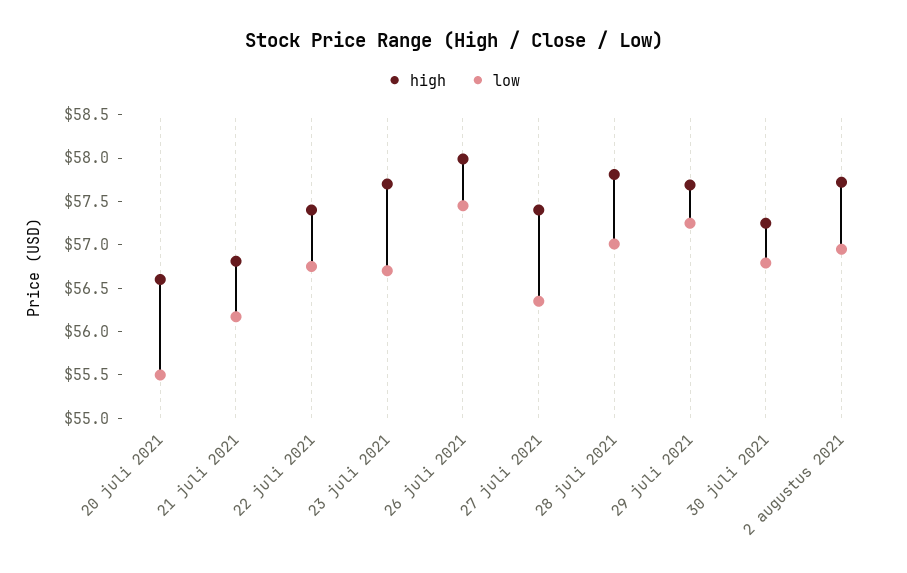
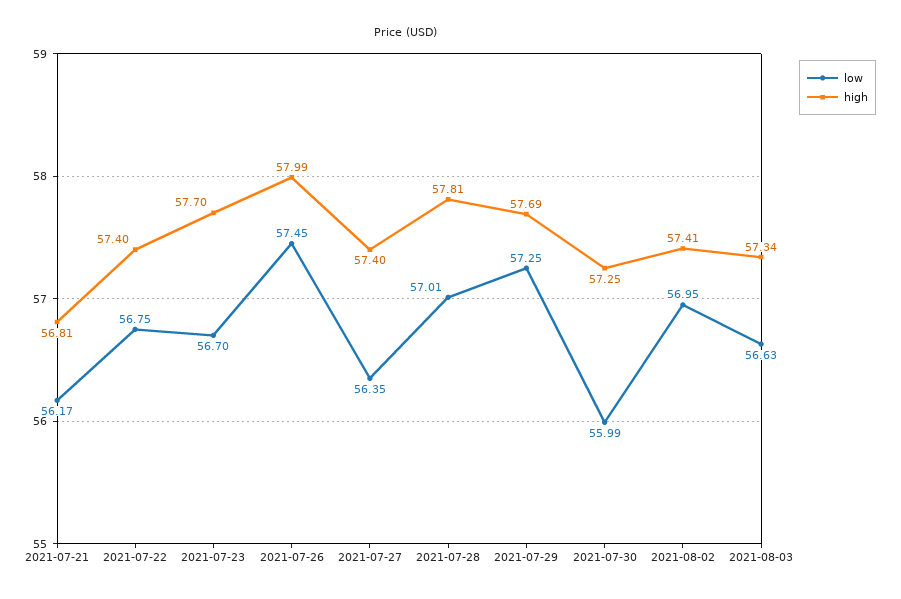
high, 20 juli 2021: 56.6 -> none
low, 20 juli 2021: 55.5 -> none
low, 30 juli 2021: 56.8 -> 55.99
high, 2 augustus 2021: 57.7 -> 57.41
low, 2021-08-03: none -> 56.63
high, 2021-08-03: none -> 57.34

